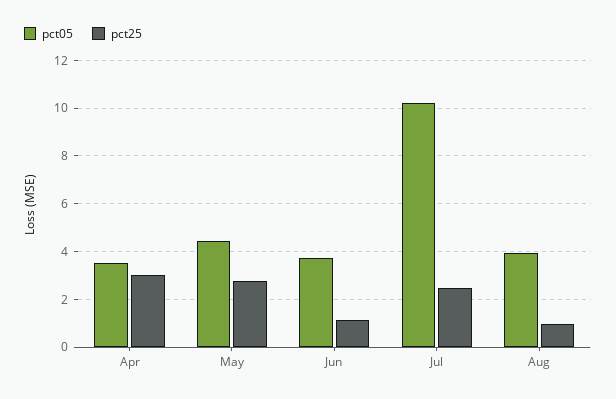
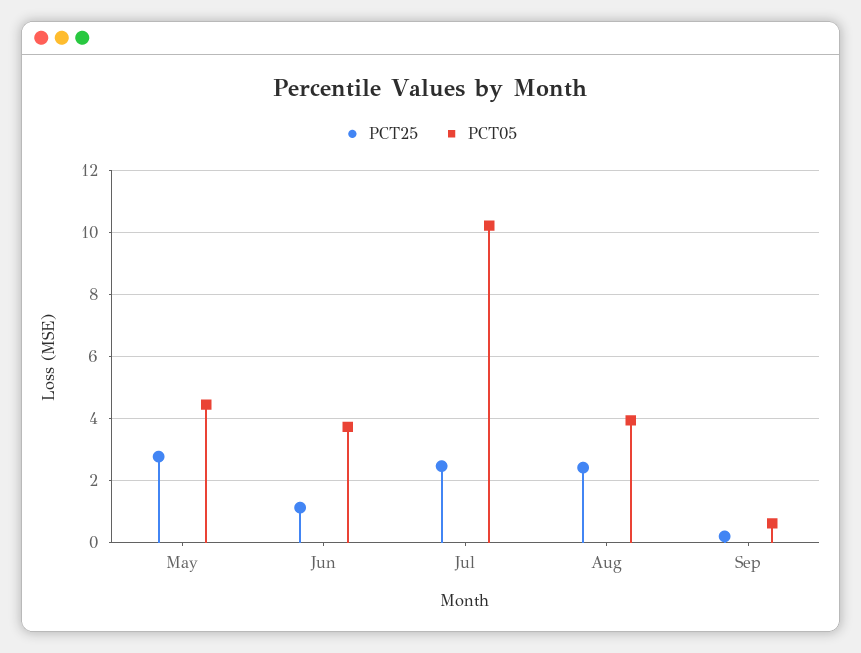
pct05, Apr: 3.5 -> none
pct25, Apr: 3 -> none
pct25, Aug: 1 -> 2.4
pct25, Sep: none -> 0.2
pct05, Sep: none -> 0.6

